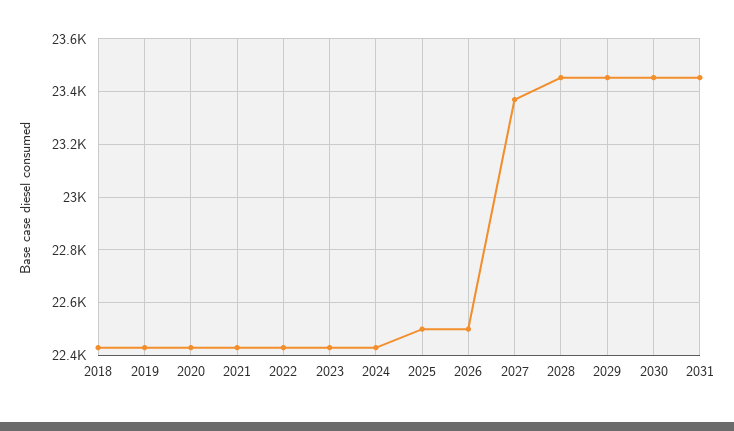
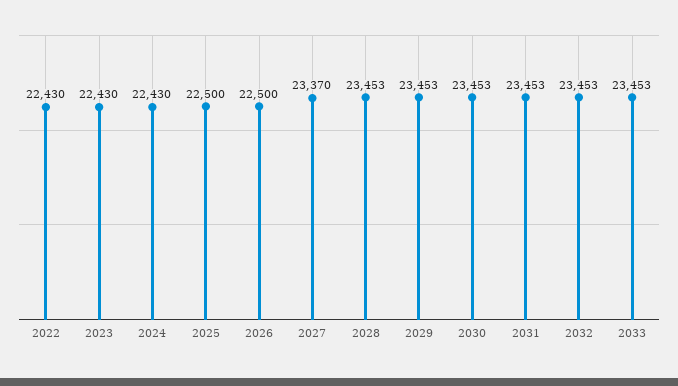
2018: 22425 -> none
2019: 22425 -> none
2020: 22425 -> none
2021: 22425 -> none
2032: none -> 23453
2033: none -> 23453

